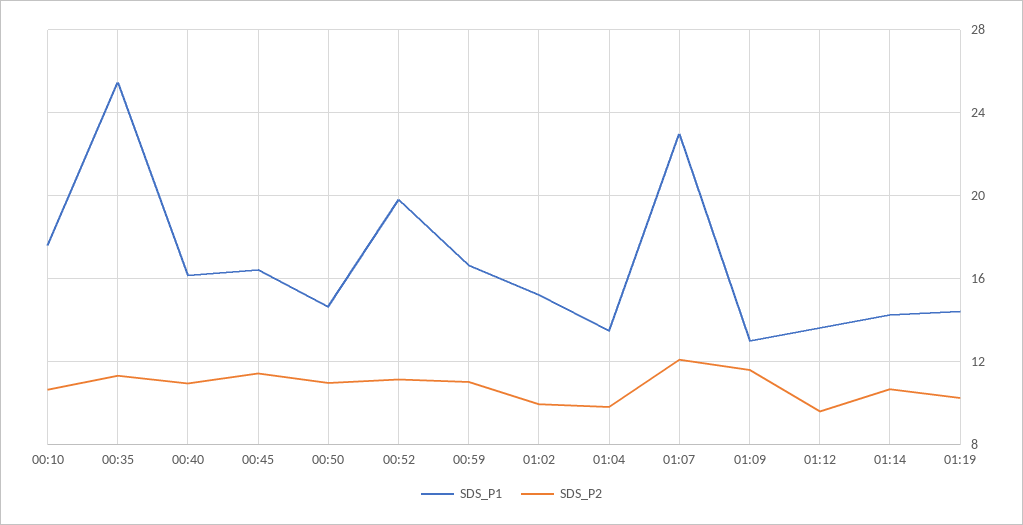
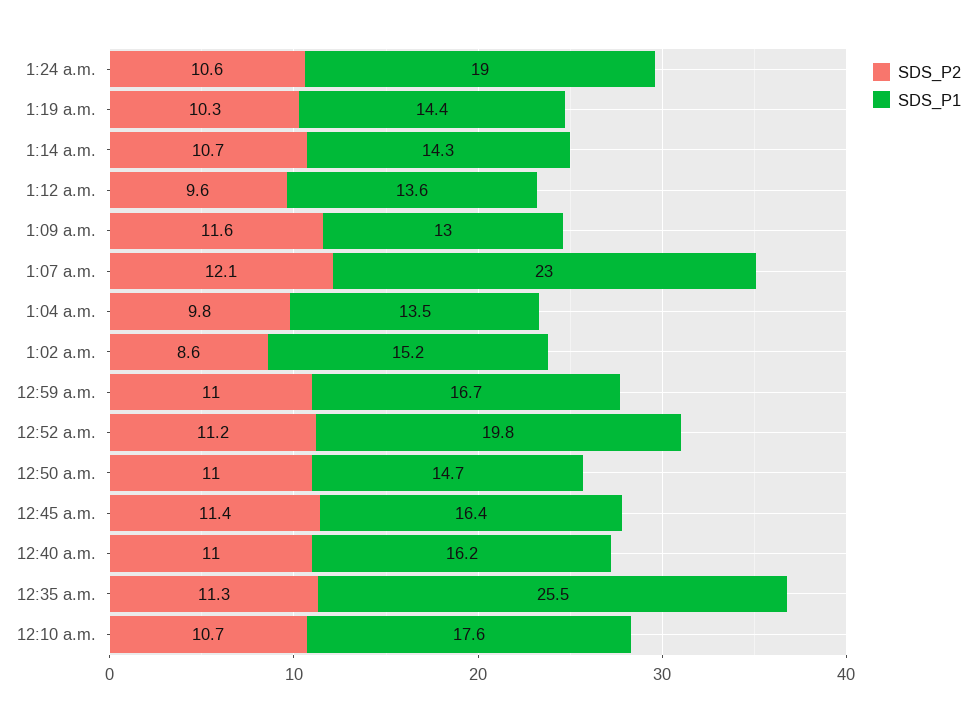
SDS_P2, 01:02: 10 -> 8.6
SDS_P2, 1:24 a.m.: none -> 10.6
SDS_P1, 1:24 a.m.: none -> 19

